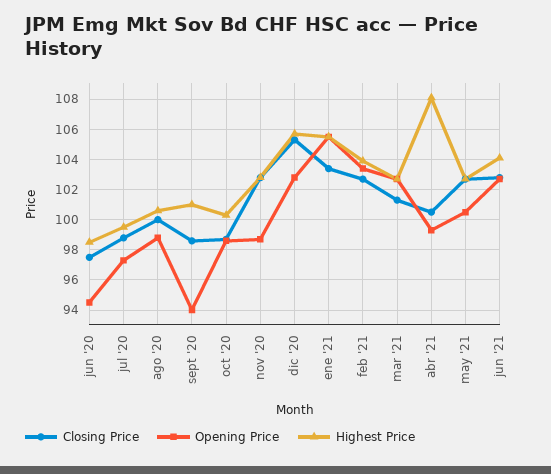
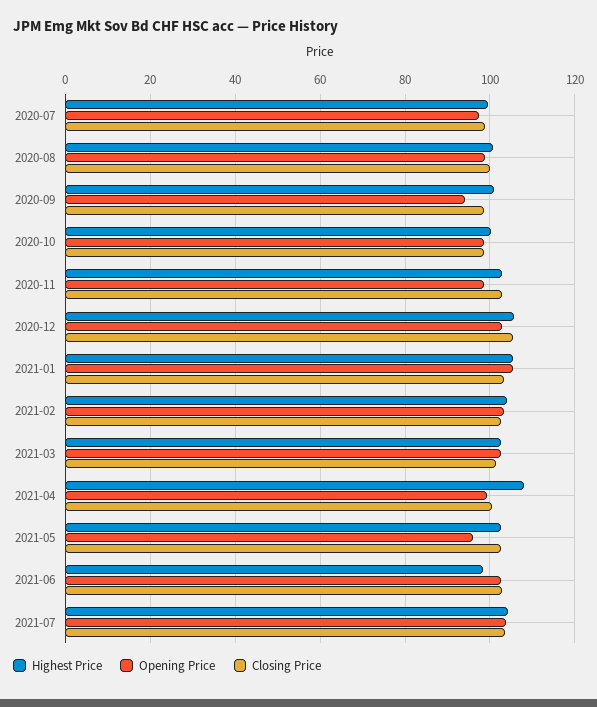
Closing Price, jun '20: 97.5 -> none
Opening Price, jun '20: 94.5 -> none
Highest Price, jun '20: 98.5 -> none
Opening Price, may '21: 100.5 -> 96
Highest Price, jun '21: 104 -> 98
Highest Price, 2021-07: none -> 104
Opening Price, 2021-07: none -> 104
Closing Price, 2021-07: none -> 104

